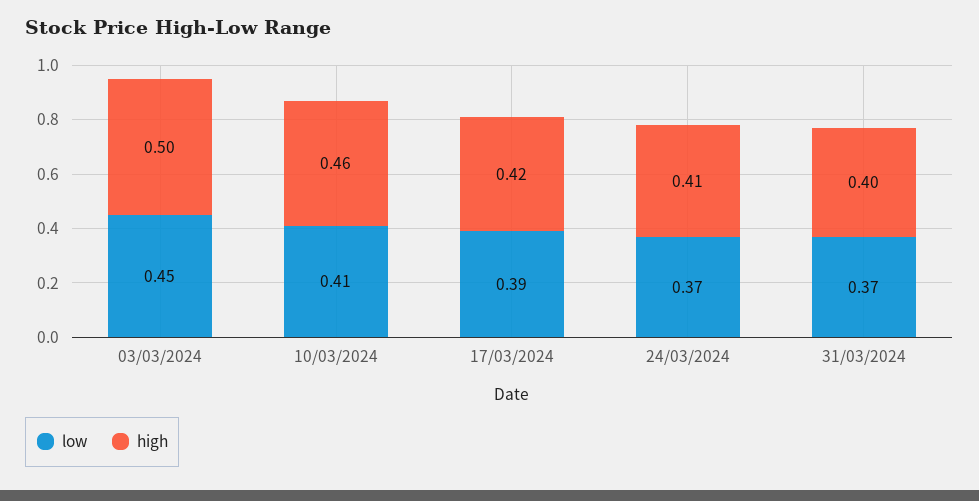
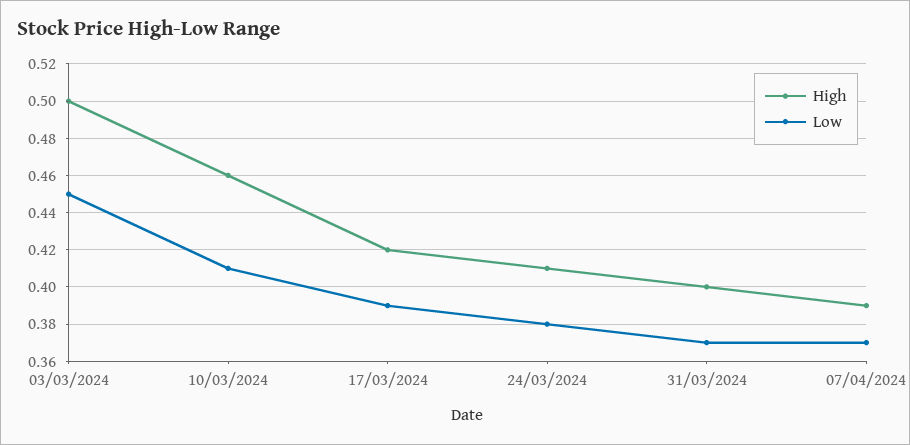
low, 24/03/2024: 0.37 -> 0.38
high, 07/04/2024: none -> 0.39
low, 07/04/2024: none -> 0.37

